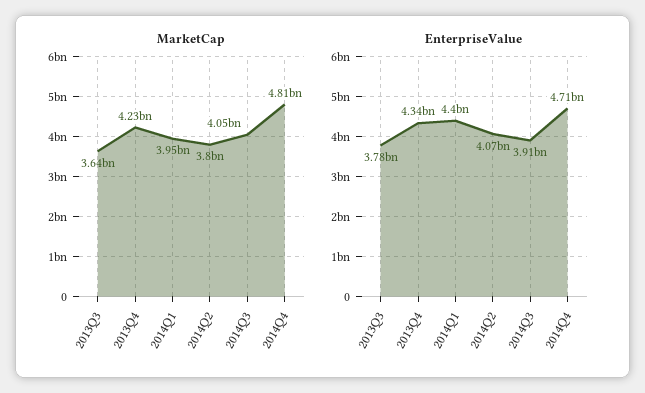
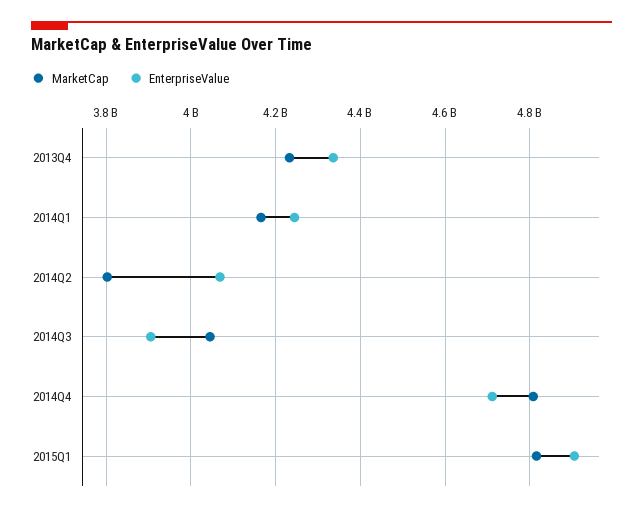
MarketCap, 2013Q3: 3640000000 -> none
MarketCap, 2014Q1: 3950000000 -> 4160000000
EnterpriseValue, 2013Q3: 3780000000 -> none
EnterpriseValue, 2014Q1: 4400000000 -> 4240000000
MarketCap, 2015Q1: none -> 4820000000
EnterpriseValue, 2015Q1: none -> 4900000000

